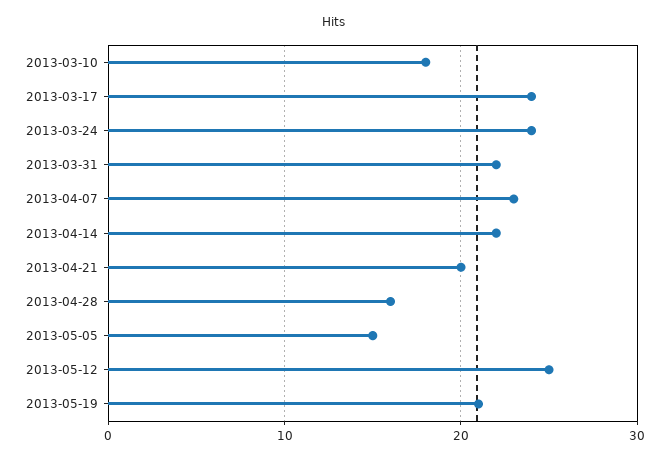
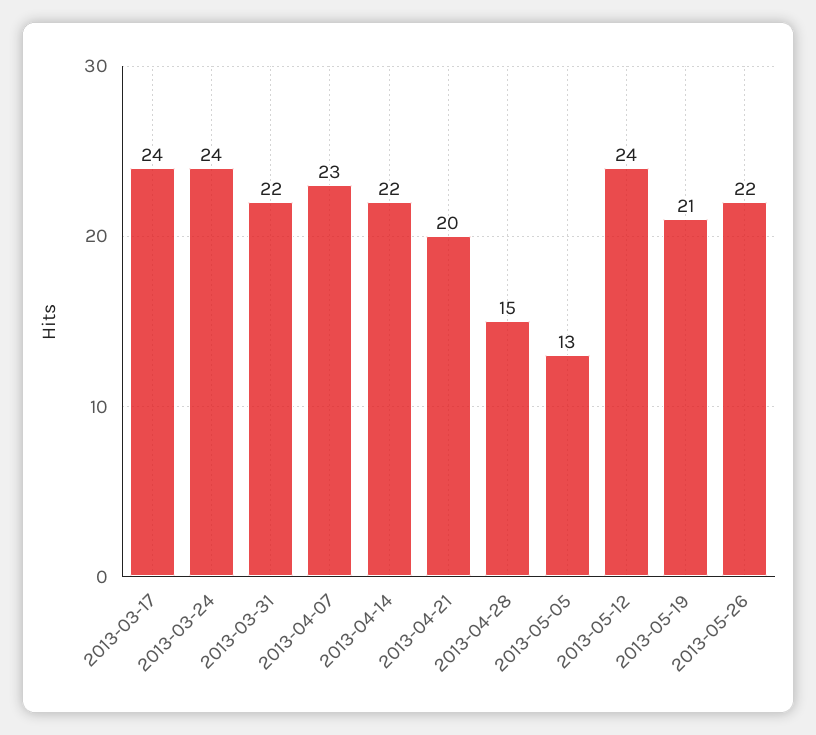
2013-03-10: 18 -> none
2013-04-28: 16 -> 15
2013-05-05: 15 -> 13
2013-05-12: 25 -> 24
2013-05-26: none -> 22

